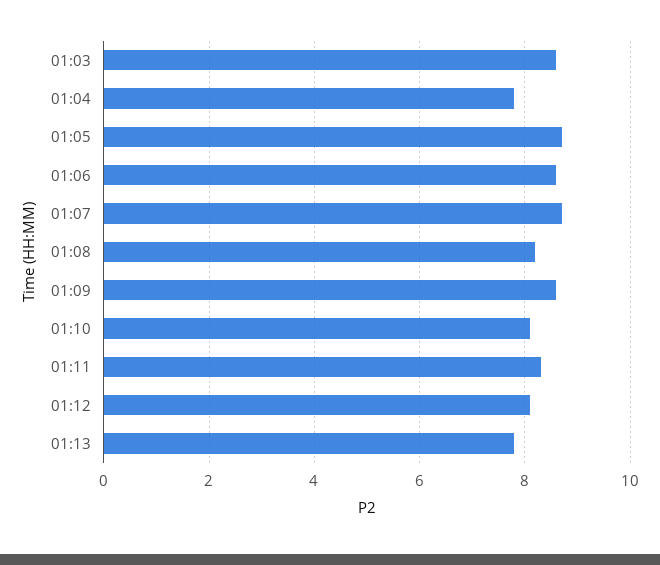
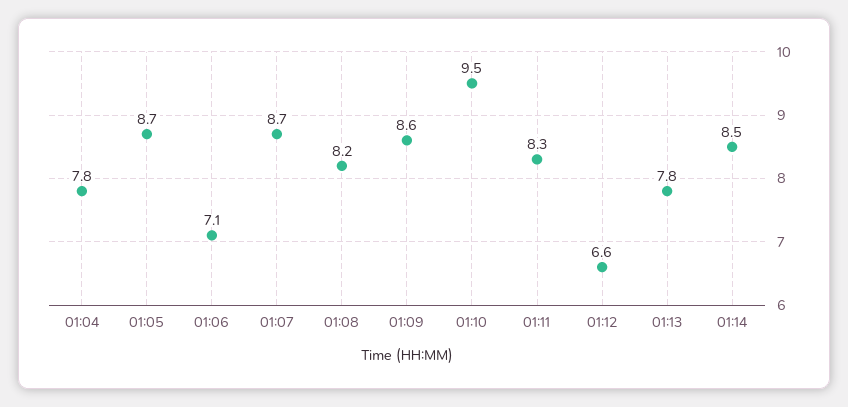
01:03: 8.5 -> none
01:06: 8.5 -> 7.1
01:10: 8 -> 9.5
01:12: 8 -> 6.6
01:14: none -> 8.5

